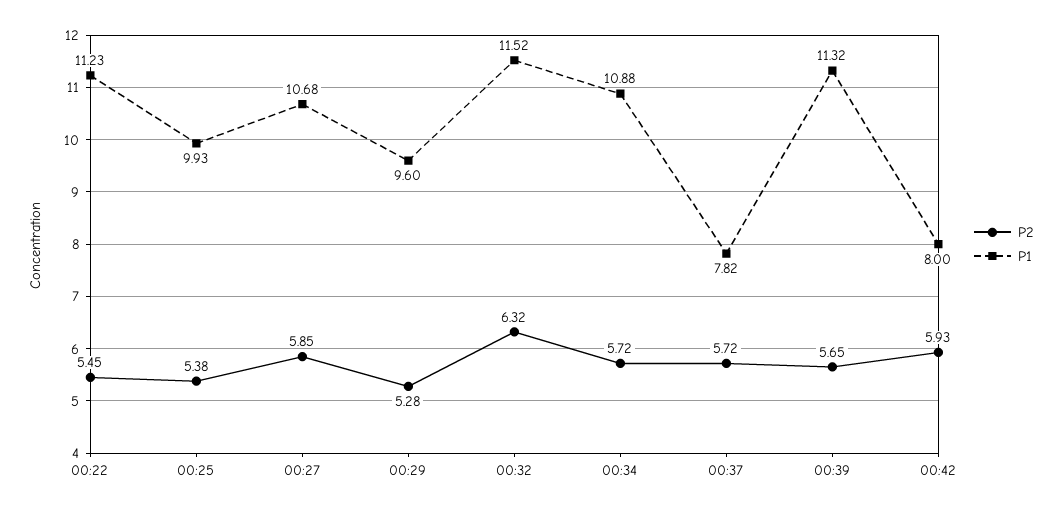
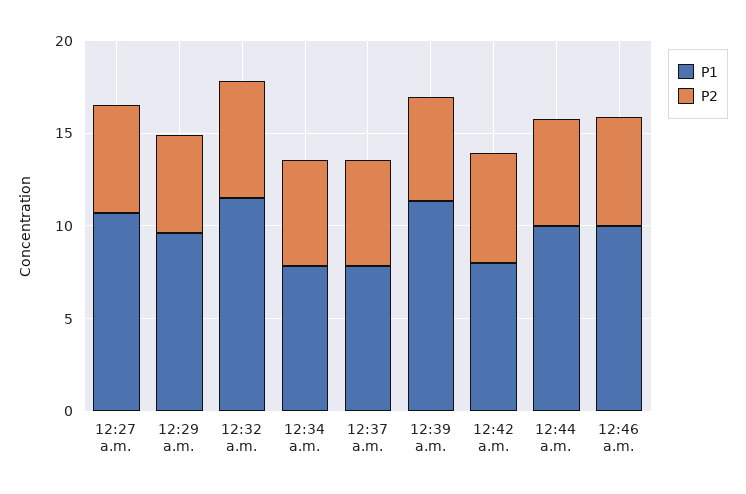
P2, 00:22: 5.45 -> none
P1, 00:22: 11.23 -> none
P2, 00:25: 5.38 -> none
P1, 00:25: 9.93 -> none
P1, 00:34: 10.88 -> 8
P1, 12:44 a.m.: none -> 10
P2, 12:44 a.m.: none -> 6
P1, 12:46 a.m.: none -> 10
P2, 12:46 a.m.: none -> 6

